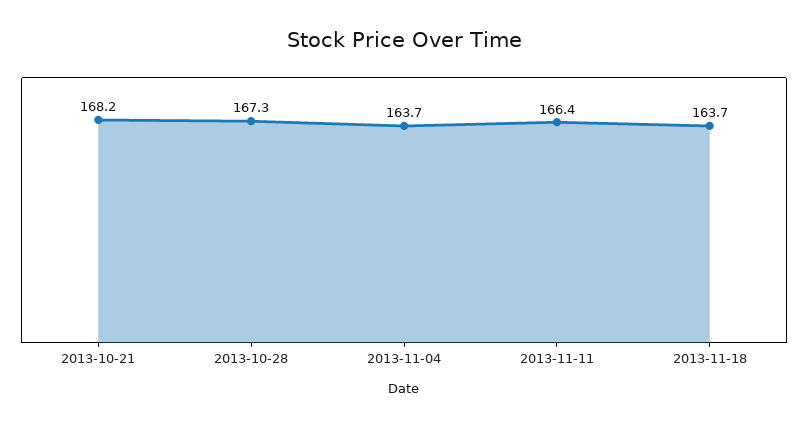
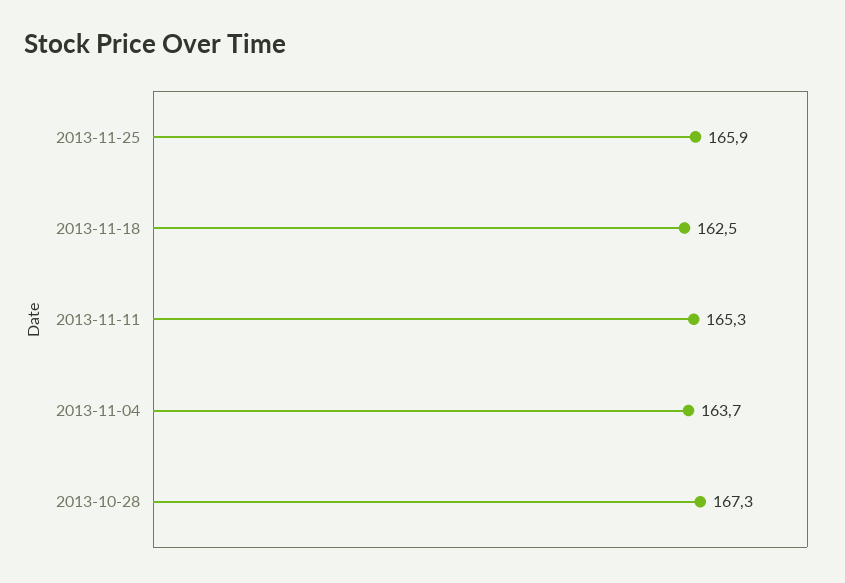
2013-10-21: 168.2 -> none
2013-11-11: 166.4 -> 165.3
2013-11-18: 163.7 -> 162.5
2013-11-25: none -> 165.9

